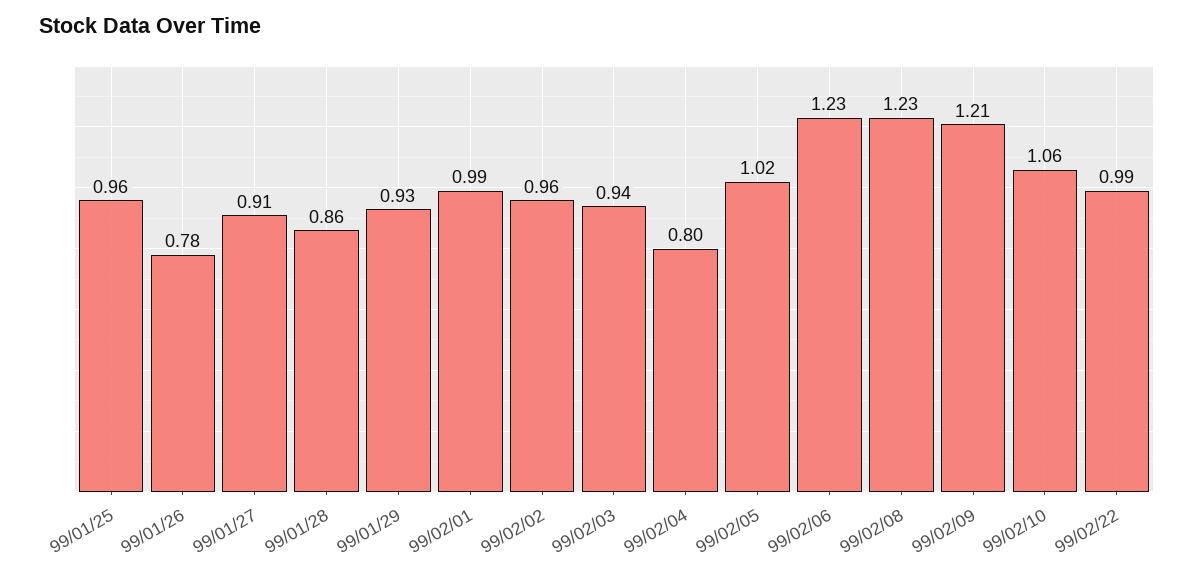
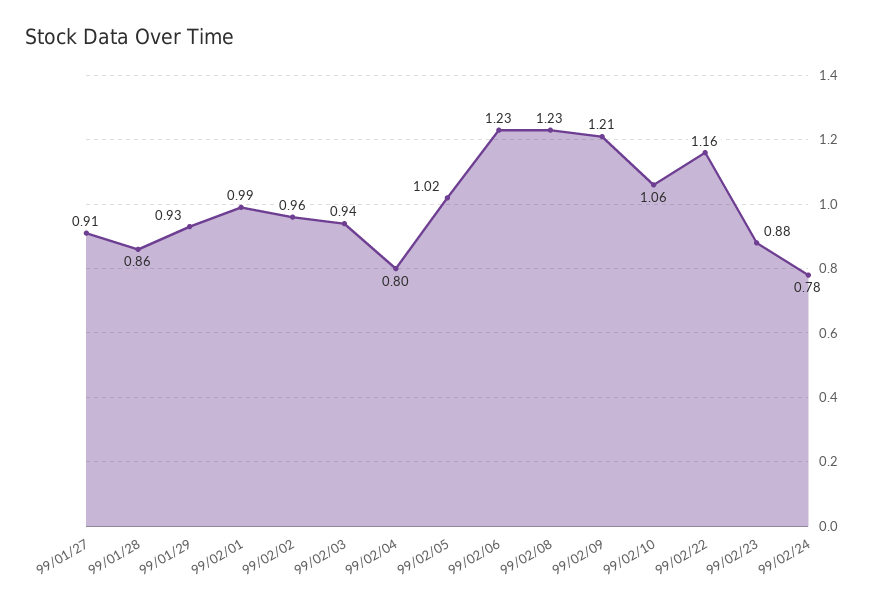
99/01/25: 0.96 -> none
99/01/26: 0.78 -> none
99/02/22: 0.99 -> 1.16
99/02/23: none -> 0.88
99/02/24: none -> 0.78

